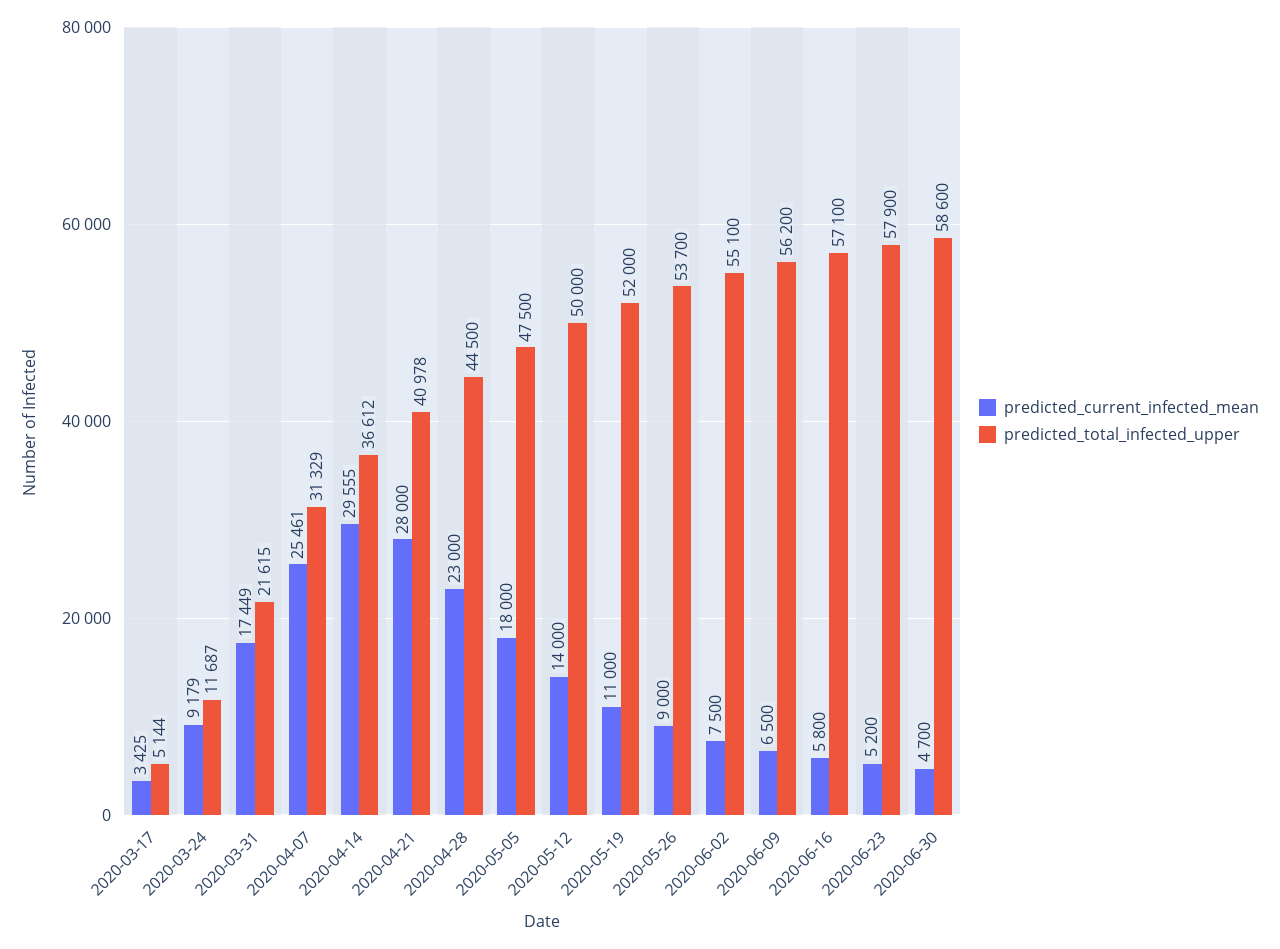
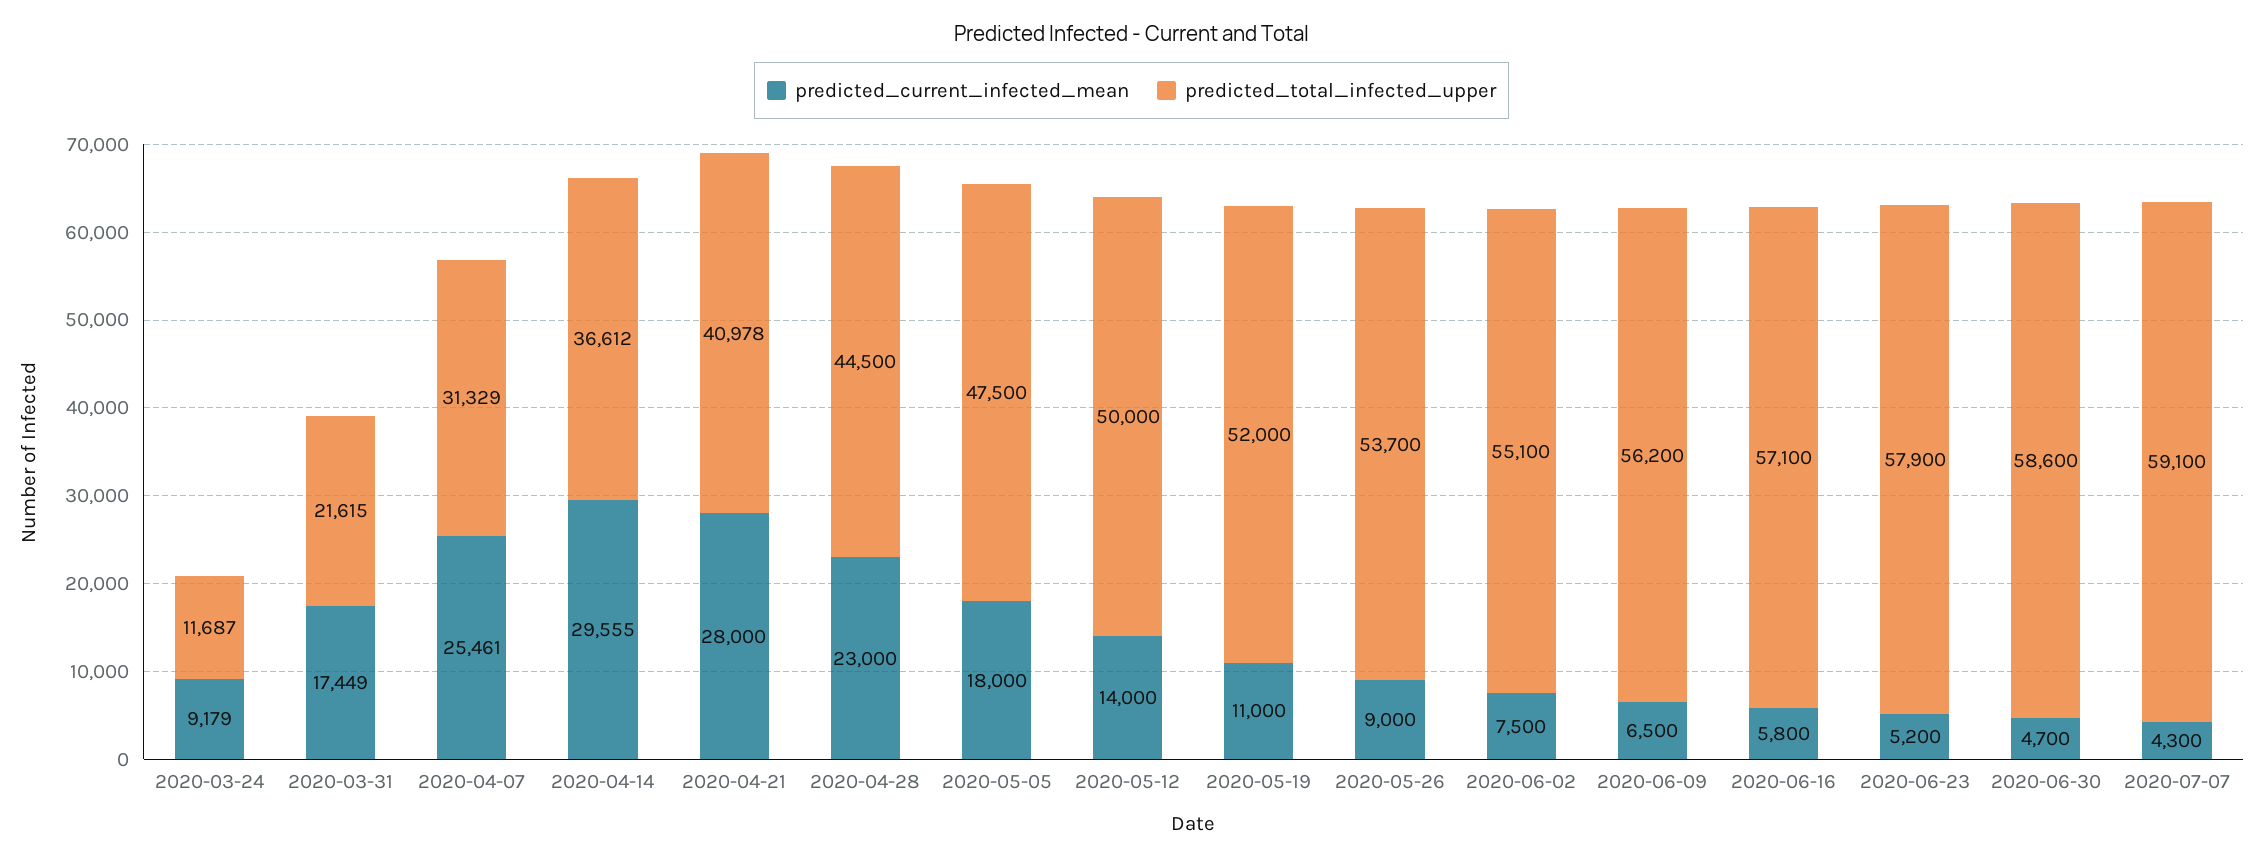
predicted_current_infected_mean, 2020-03-17: 3425 -> none
predicted_total_infected_upper, 2020-03-17: 5144 -> none
predicted_current_infected_mean, 2020-07-07: none -> 4300
predicted_total_infected_upper, 2020-07-07: none -> 59100

